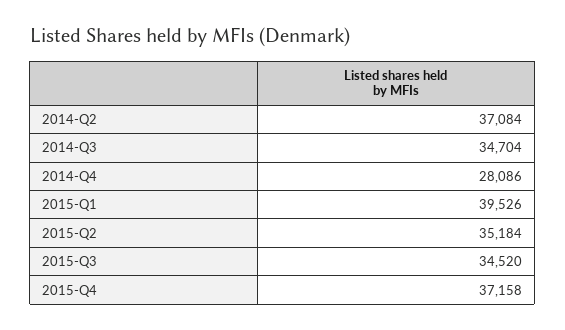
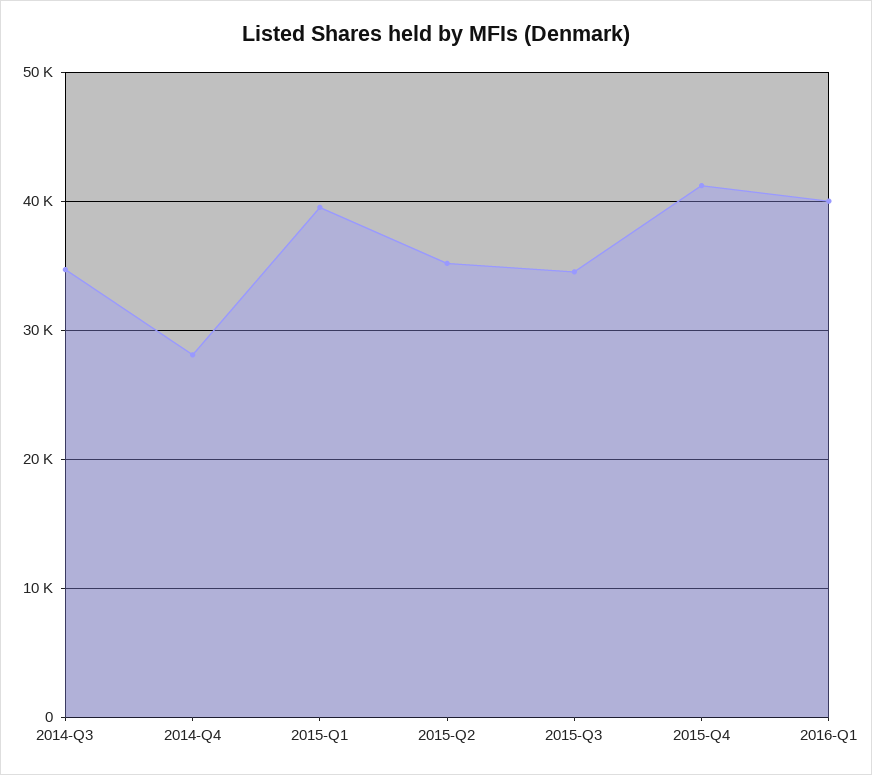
2014-Q2: 37084 -> none
2015-Q4: 37158 -> 41000
2016-Q1: none -> 40000

